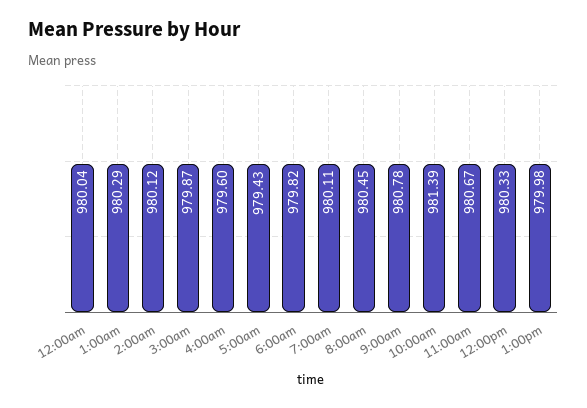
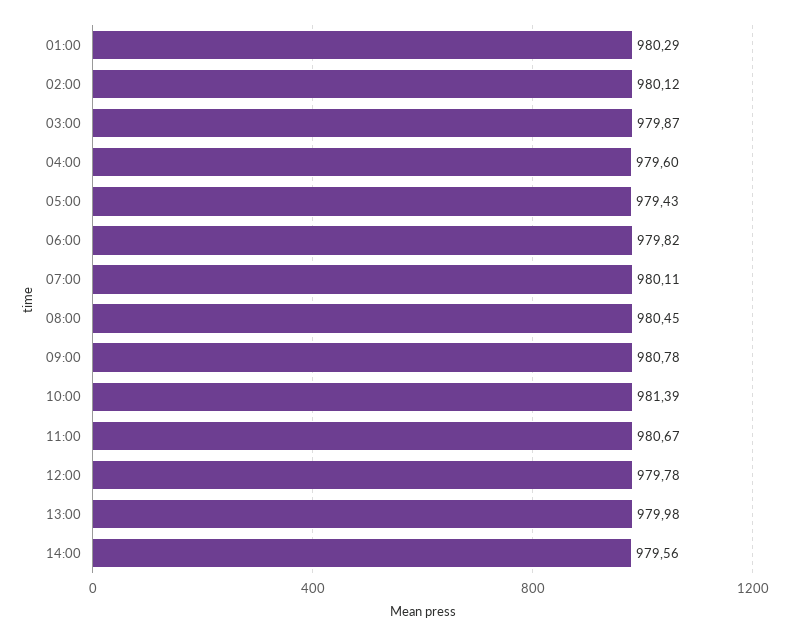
12:00am: 980.04 -> none
12:00pm: 980.33 -> 979.78
14:00: none -> 979.56

